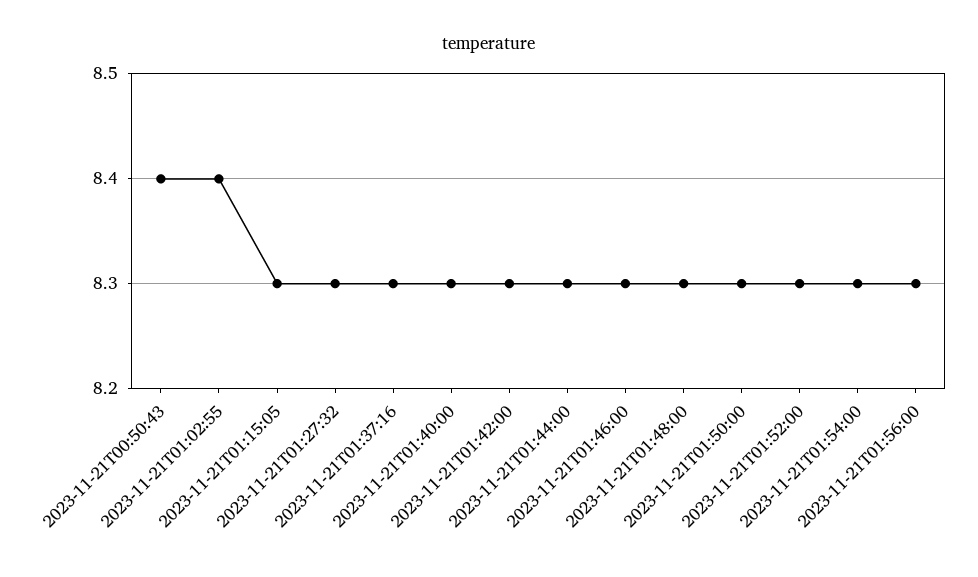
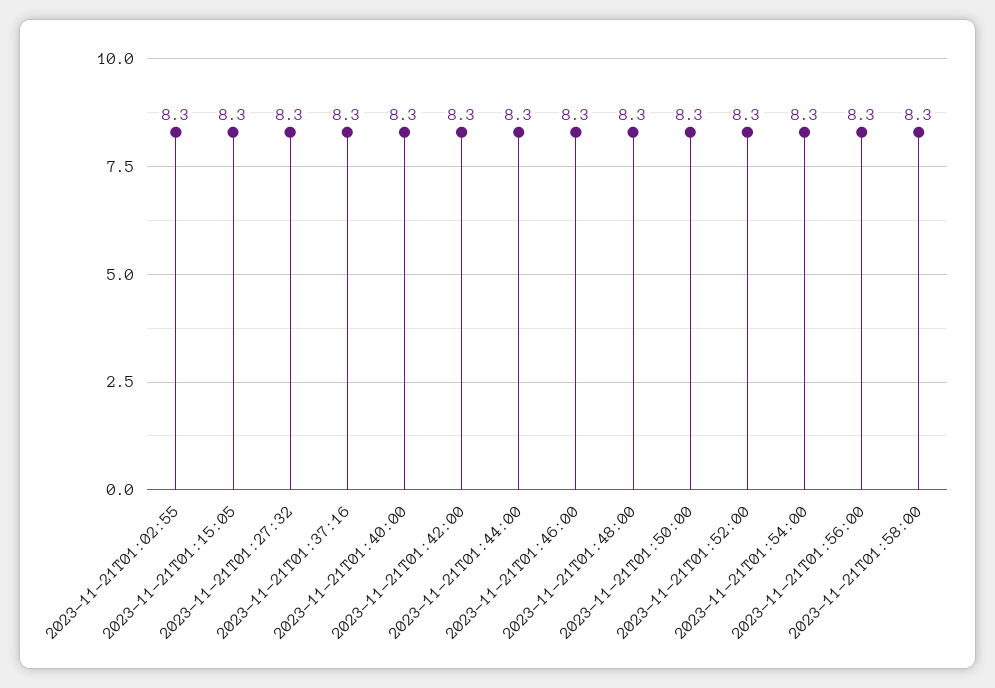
2023-11-21T00:50:43: 8.4 -> none
2023-11-21T01:02:55: 8.4 -> 8.3
2023-11-21T01:58:00: none -> 8.3

